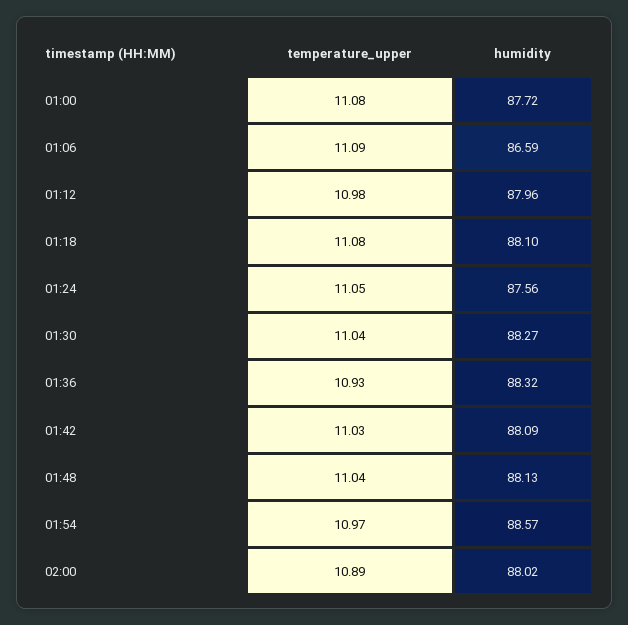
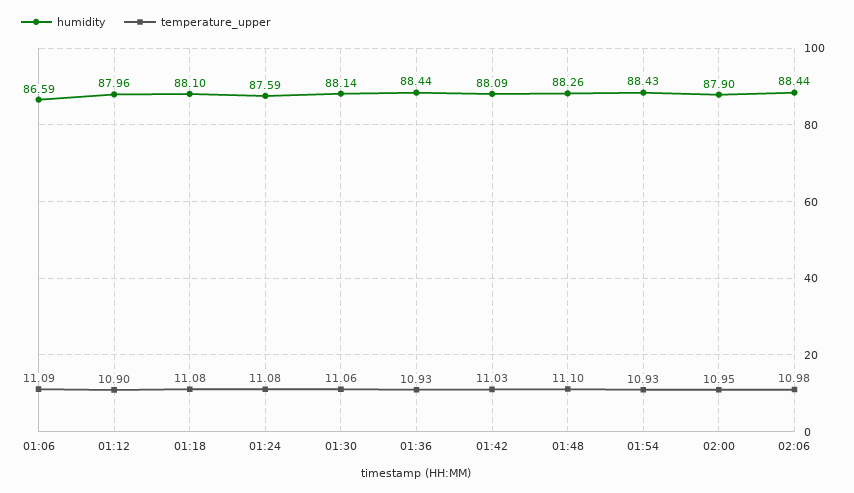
temperature_upper, 01:00: 11.08 -> none
humidity, 01:00: 87.72 -> none
temperature_upper, 01:12: 10.98 -> 10.9
temperature_upper, 01:24: 11.05 -> 11.08
humidity, 01:24: 87.56 -> 87.59
temperature_upper, 01:30: 11.04 -> 11.06
humidity, 01:30: 88.27 -> 88.14
humidity, 01:36: 88.32 -> 88.44
temperature_upper, 01:48: 11.04 -> 11.1
humidity, 01:48: 88.13 -> 88.26
temperature_upper, 01:54: 10.97 -> 10.93
humidity, 01:54: 88.57 -> 88.43
temperature_upper, 02:00: 10.89 -> 10.95
humidity, 02:00: 88.02 -> 87.9
humidity, 02:06: none -> 88.44
temperature_upper, 02:06: none -> 10.98

